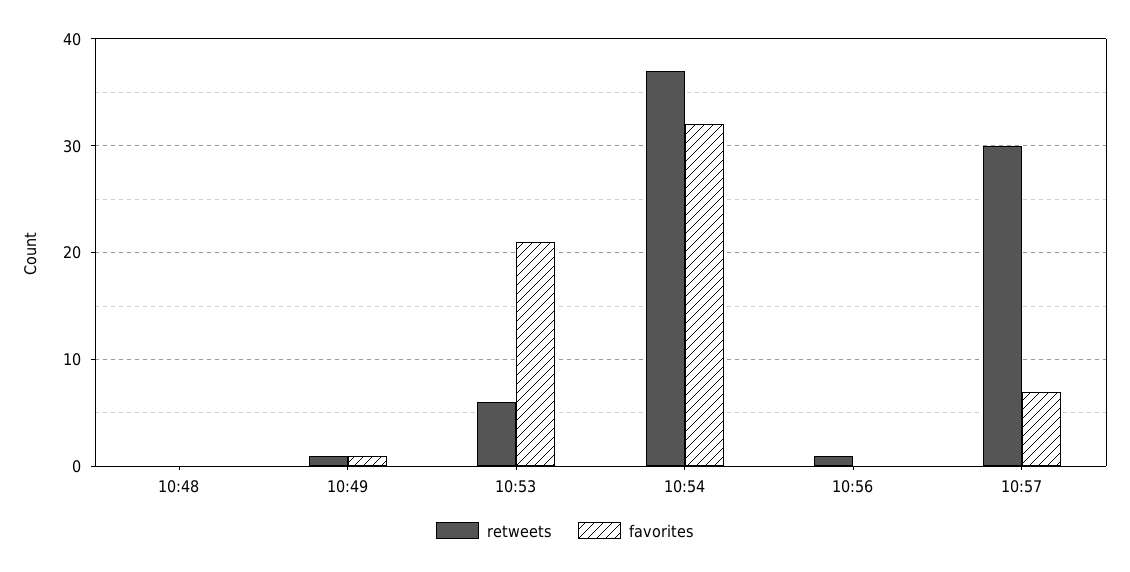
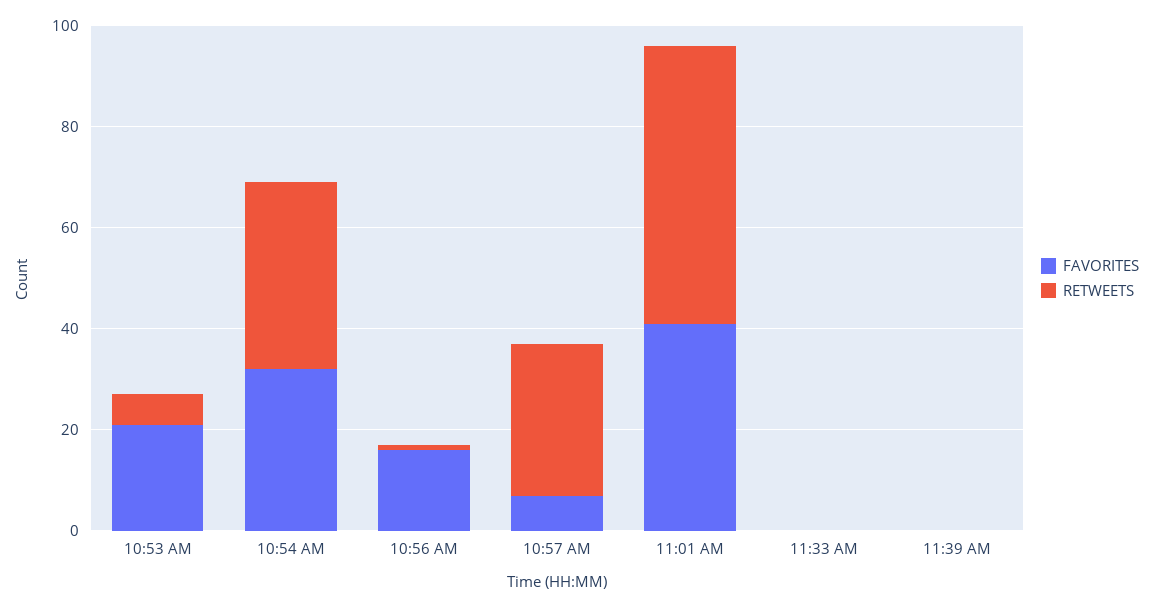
retweets, 10:48: 0 -> none
favorites, 10:48: 0 -> none
retweets, 10:49: 1 -> none
favorites, 10:49: 1 -> none
favorites, 10:56: 0 -> 15
favorites, 11:01 AM: none -> 40
retweets, 11:01 AM: none -> 55
favorites, 11:33 AM: none -> 0
retweets, 11:33 AM: none -> 0
favorites, 11:39 AM: none -> 0
retweets, 11:39 AM: none -> 0

